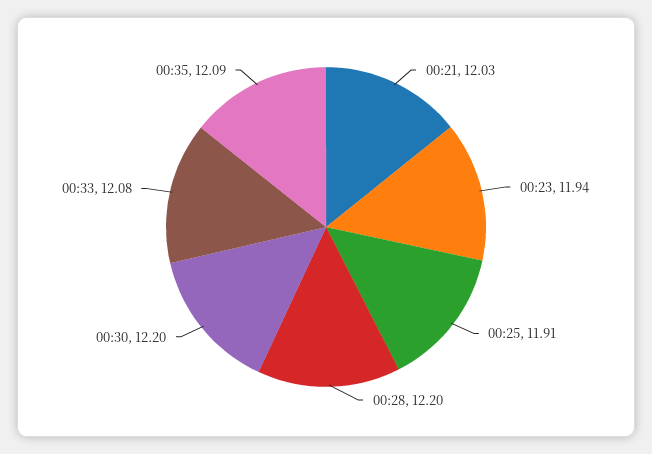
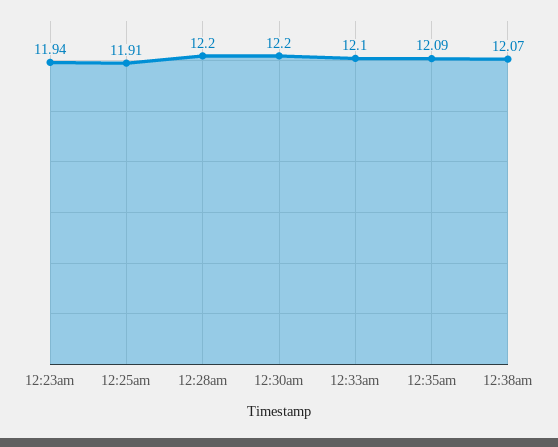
00:21: 12.03 -> none
00:33: 12.08 -> 12.1
12:38am: none -> 12.07

